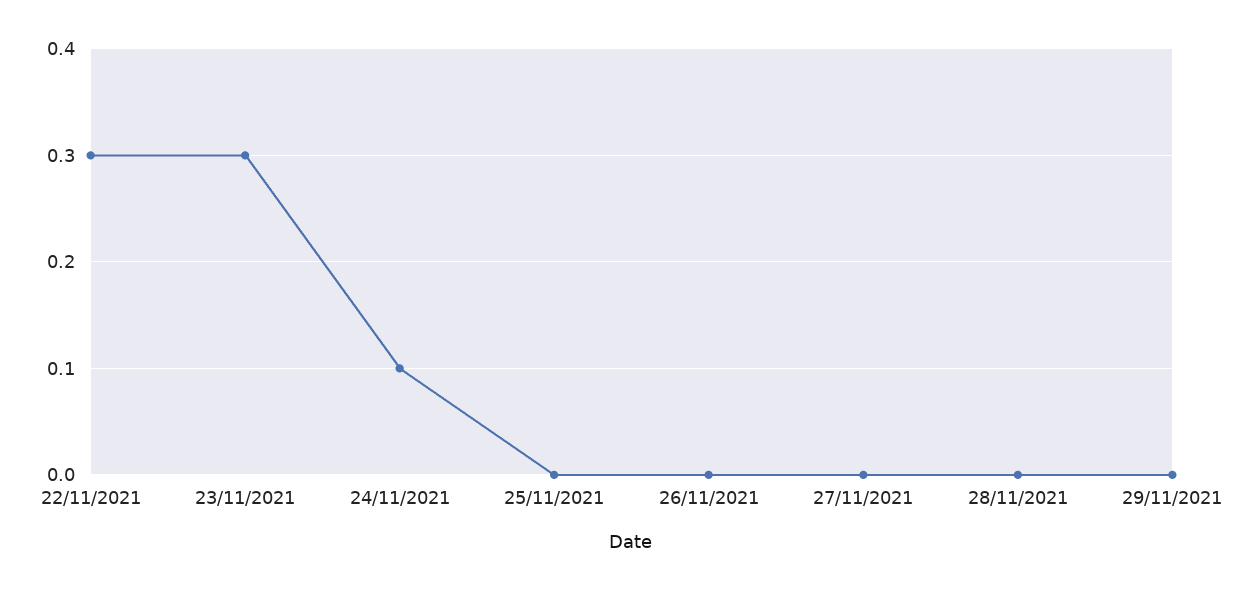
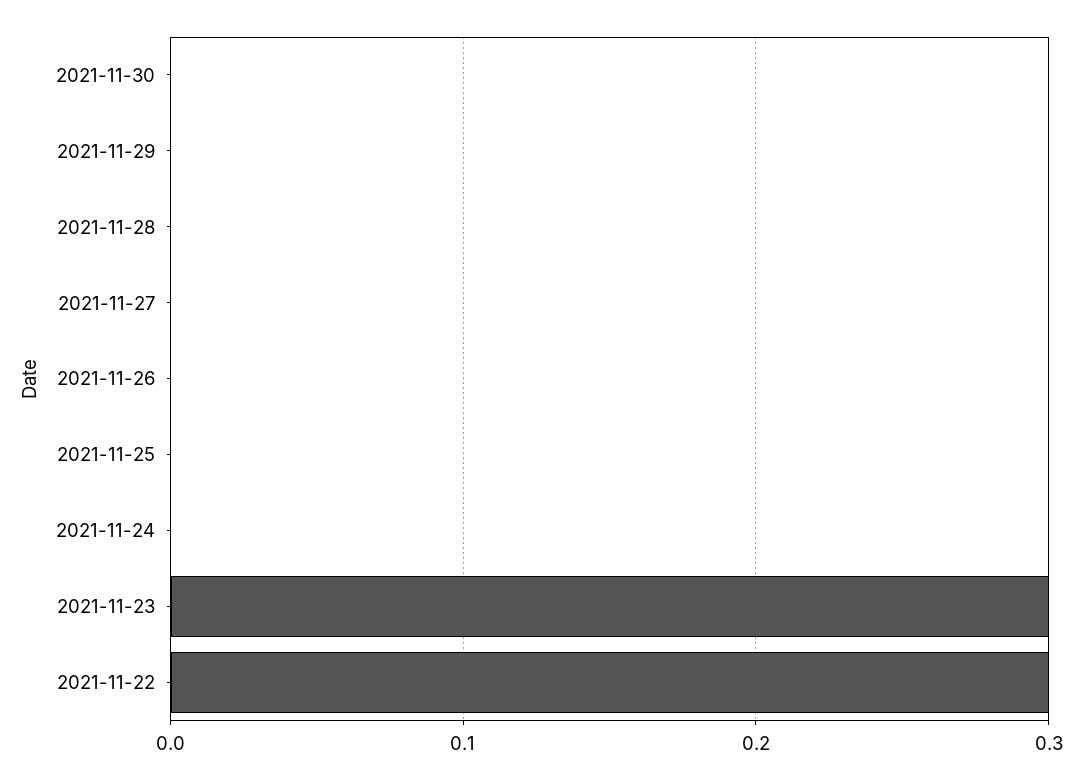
24/11/2021: 0.1 -> 0
2021-11-30: none -> 0

